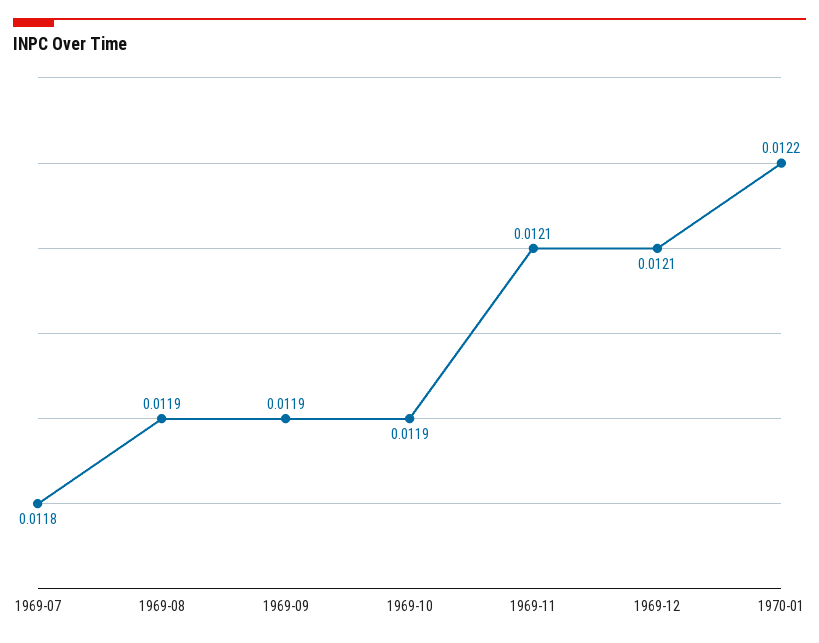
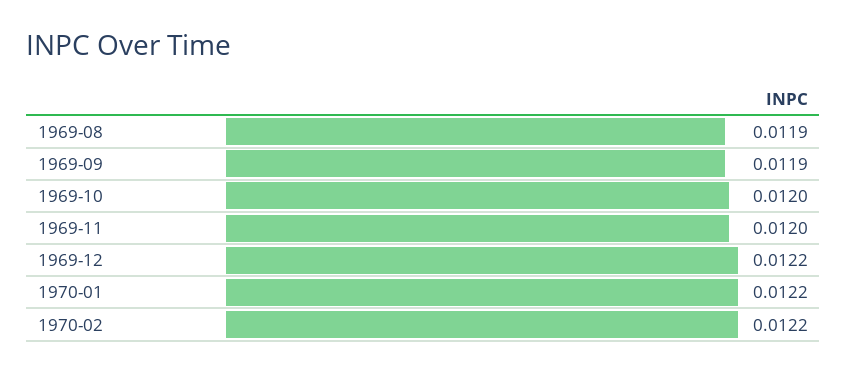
1969-07: 0.0118 -> none
1969-10: 0.0119 -> 0.012
1969-11: 0.0121 -> 0.012
1969-12: 0.0121 -> 0.0122
1970-02: none -> 0.0122

